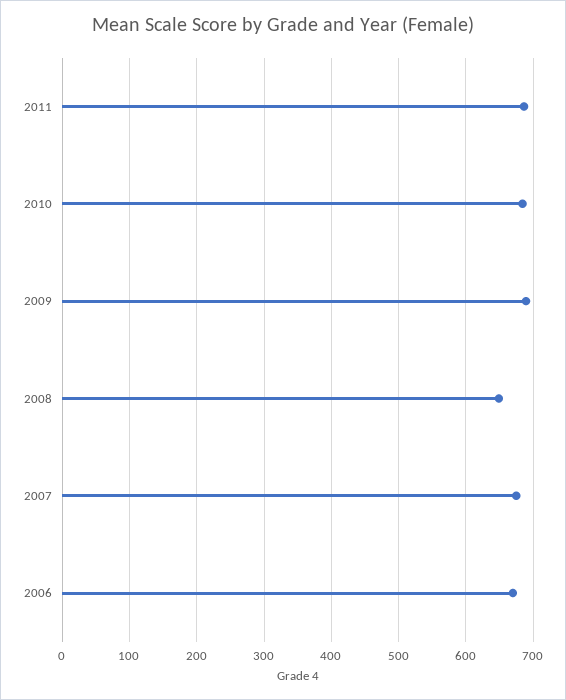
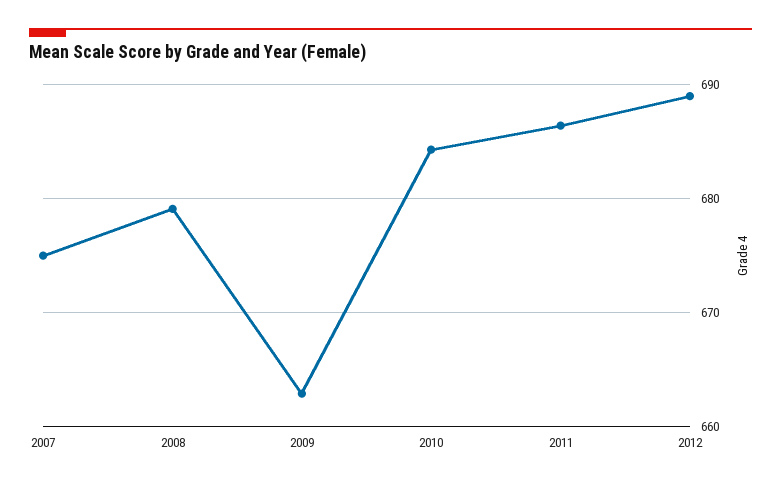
2009: 690 -> 663
2008: 650 -> 679
2006: 670 -> none
2012: none -> 689

